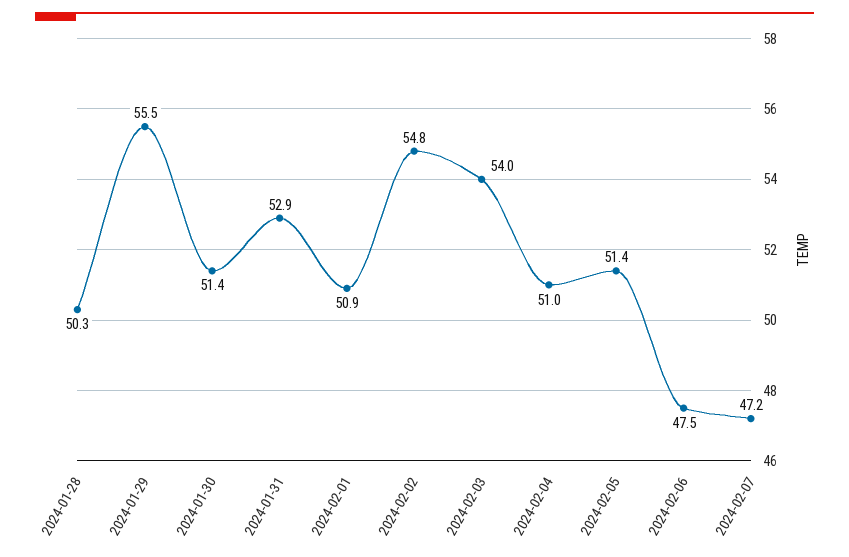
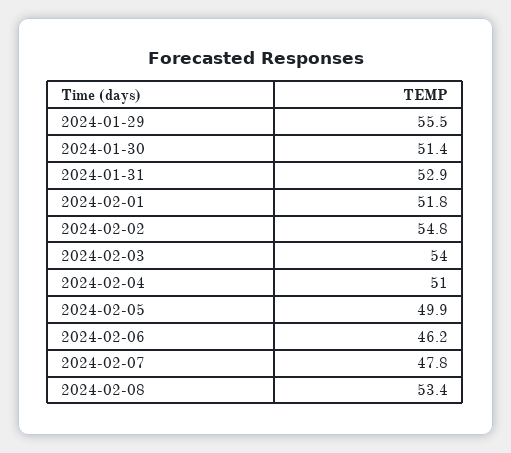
2024-01-28: 50.3 -> none
2024-02-01: 50.9 -> 51.8
2024-02-05: 51.4 -> 49.9
2024-02-06: 47.5 -> 46.2
2024-02-07: 47.2 -> 47.8
2024-02-08: none -> 53.4

